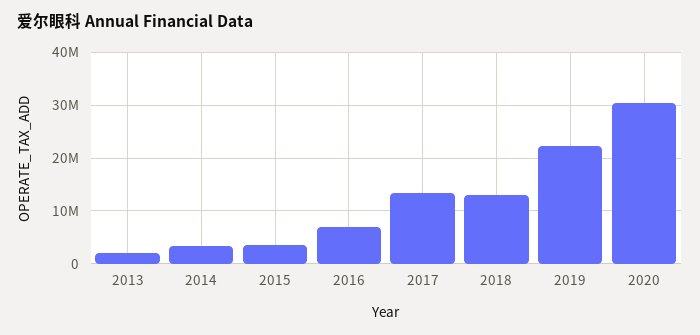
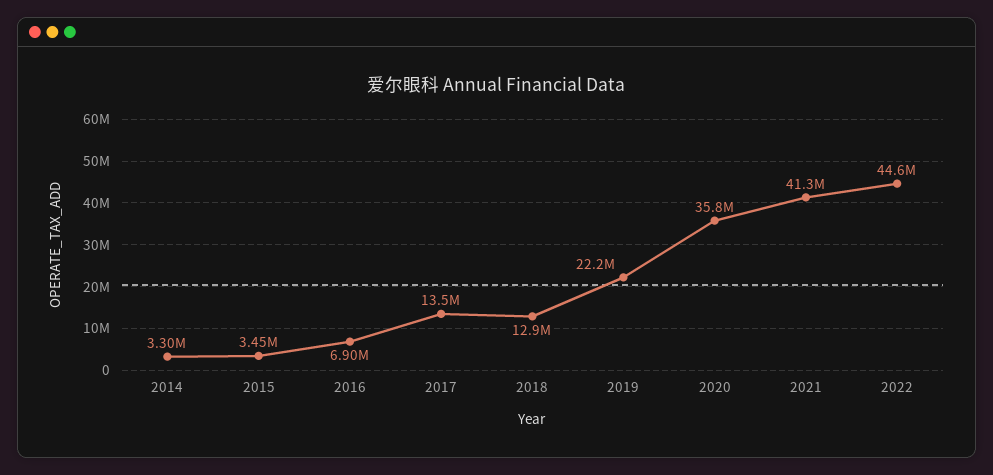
2013: 2000000 -> none
2020: 30000000 -> 35800000
2021: none -> 41300000
2022: none -> 44600000

